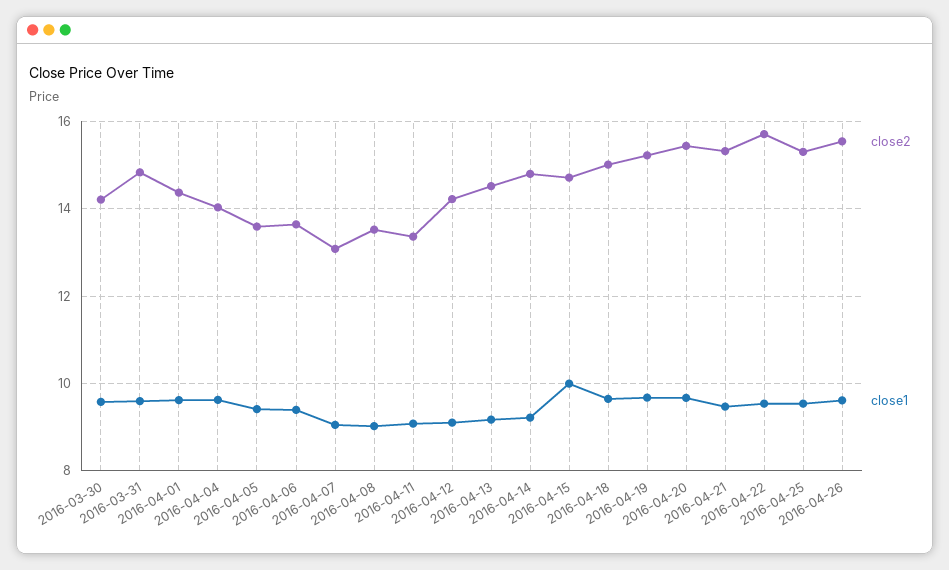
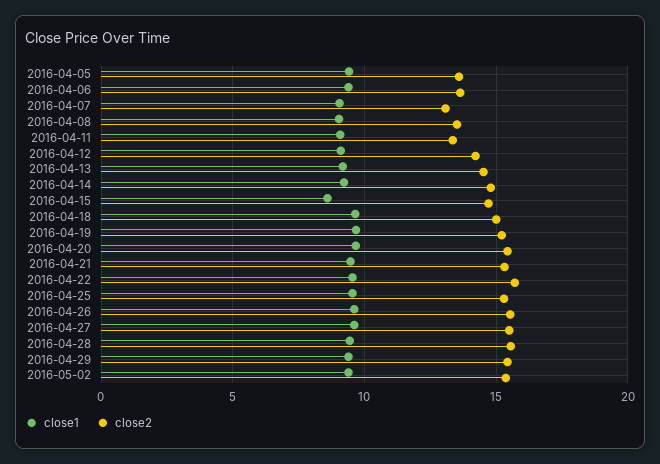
close2, 2016-03-30: 14.2 -> none
close1, 2016-03-30: 9.6 -> none
close2, 2016-03-31: 14.8 -> none
close1, 2016-03-31: 9.6 -> none
close2, 2016-04-01: 14.4 -> none
close1, 2016-04-01: 9.6 -> none
close2, 2016-04-04: 14 -> none
close1, 2016-04-04: 9.6 -> none
close1, 2016-04-15: 10 -> 8.5
close1, 2016-04-27: none -> 9.5
close2, 2016-04-27: none -> 15.5
close1, 2016-04-28: none -> 9.5
close2, 2016-04-28: none -> 15.5
close1, 2016-04-29: none -> 9.5
close2, 2016-04-29: none -> 15.5
close1, 2016-05-02: none -> 9.5
close2, 2016-05-02: none -> 15.5

